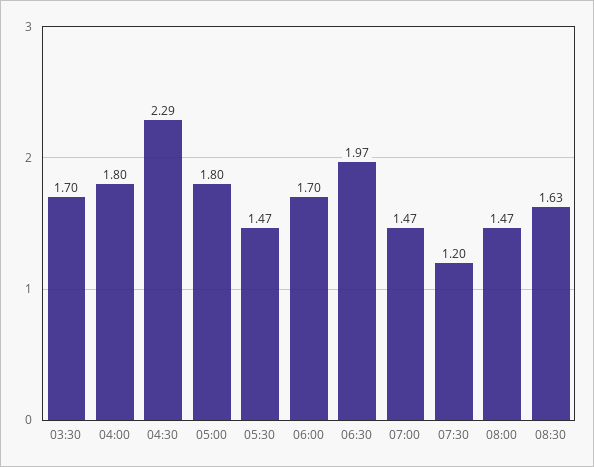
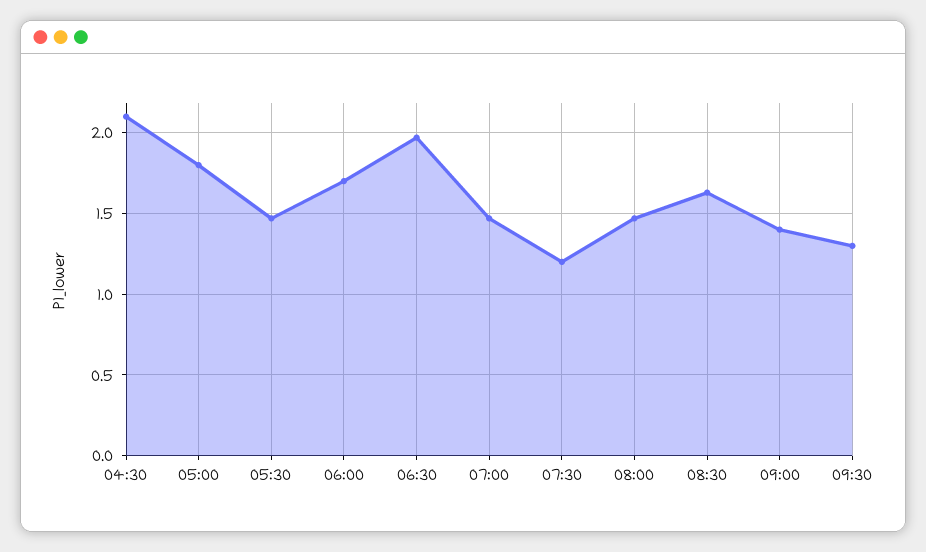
03:30: 1.7 -> none
04:00: 1.8 -> none
04:30: 2.29 -> 2.1
09:00: none -> 1.4
09:30: none -> 1.3

